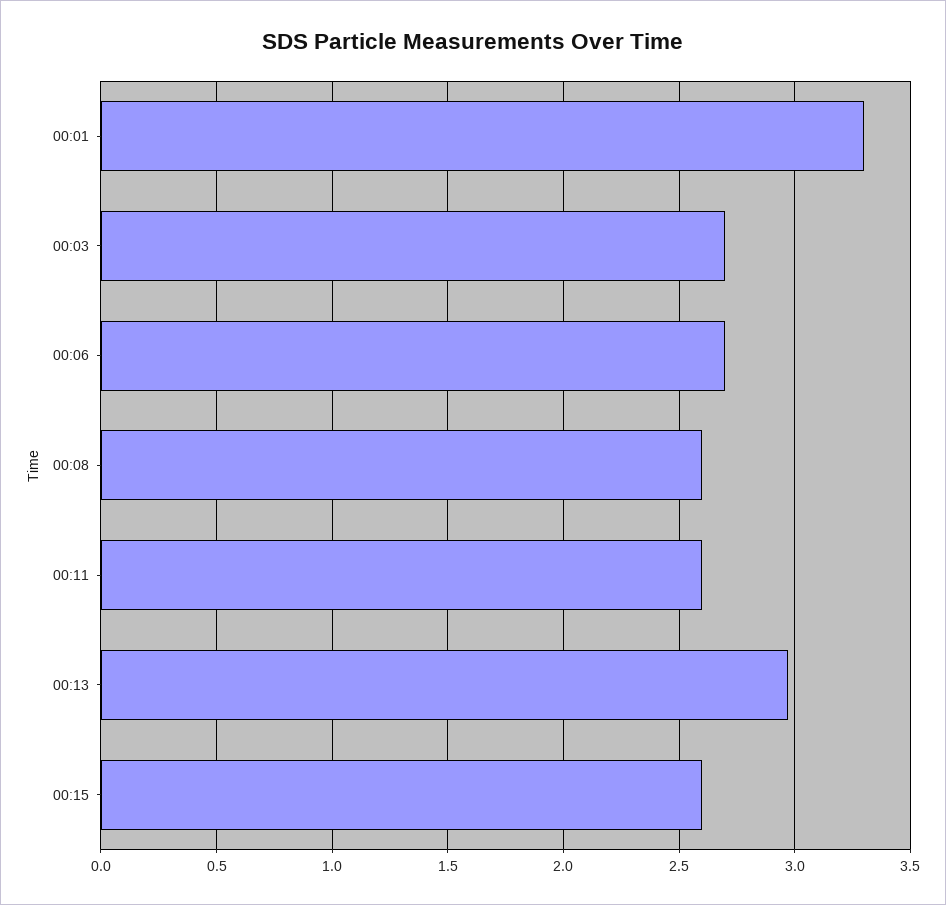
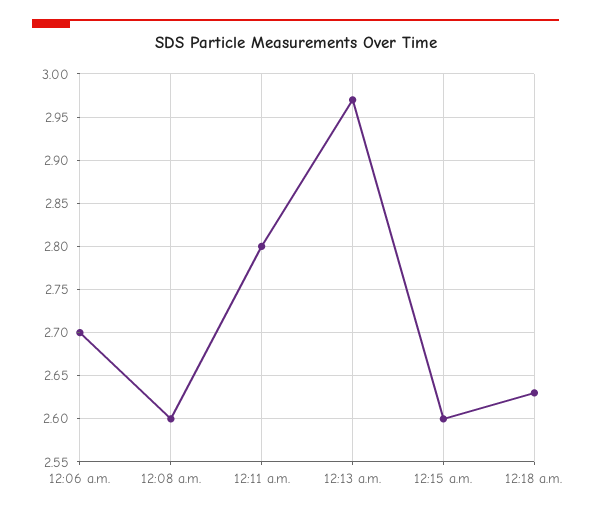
00:01: 3.3 -> none
00:03: 2.7 -> none
00:11: 2.6 -> 2.8
12:18 a.m.: none -> 2.63

